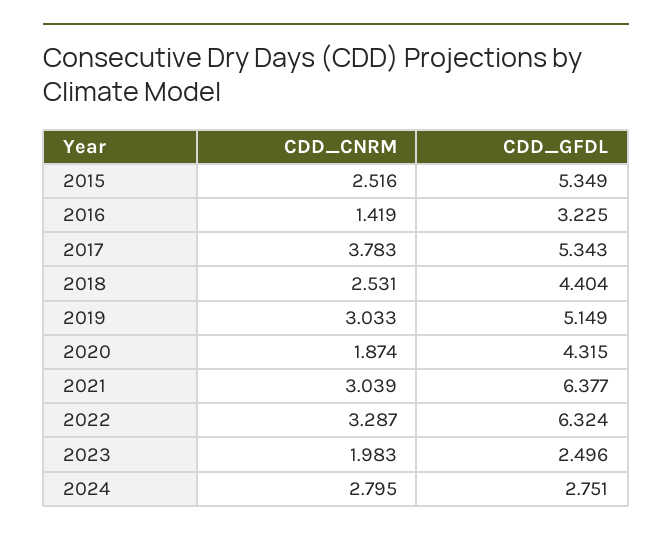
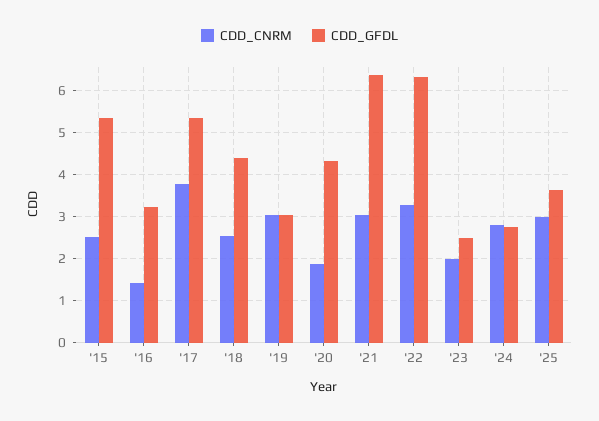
CDD_GFDL, 2019: 5.149 -> 3
CDD_CNRM, '25: none -> 3
CDD_GFDL, '25: none -> 3.6

